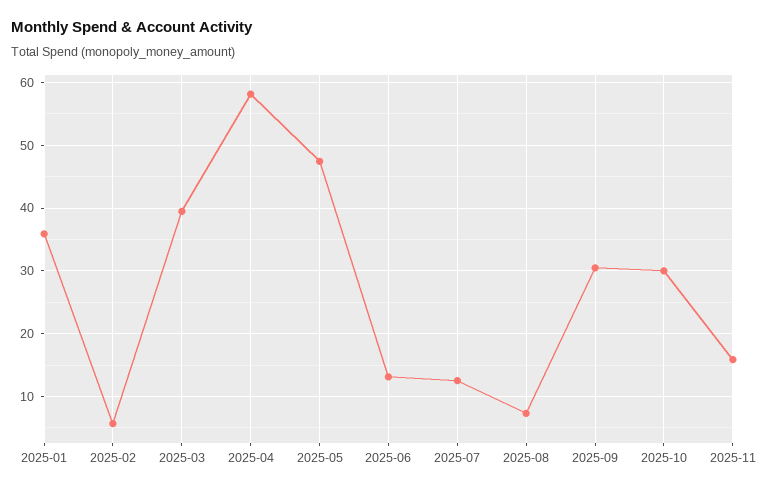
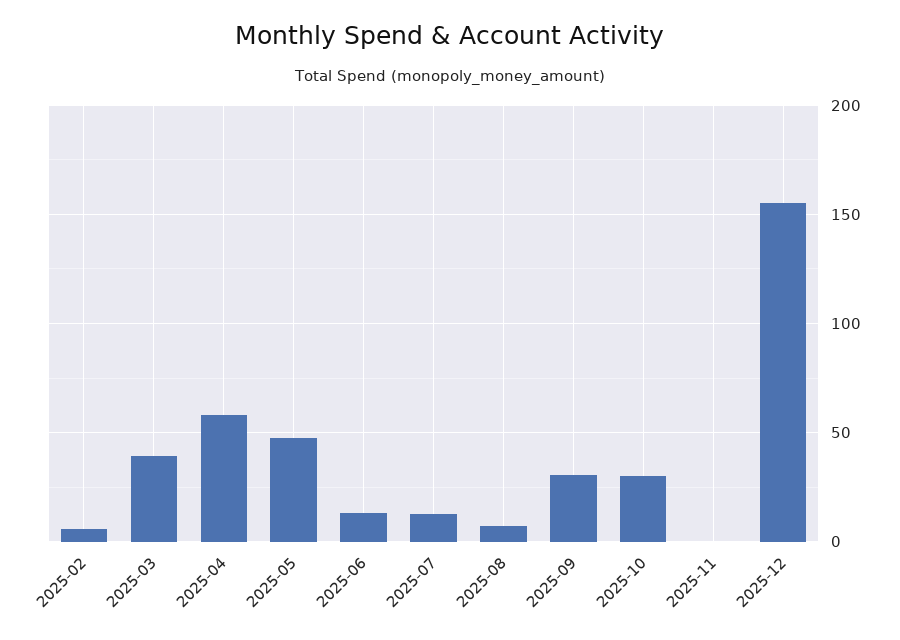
2025-01: 36 -> none
2025-11: 16 -> 0
2025-12: none -> 155

